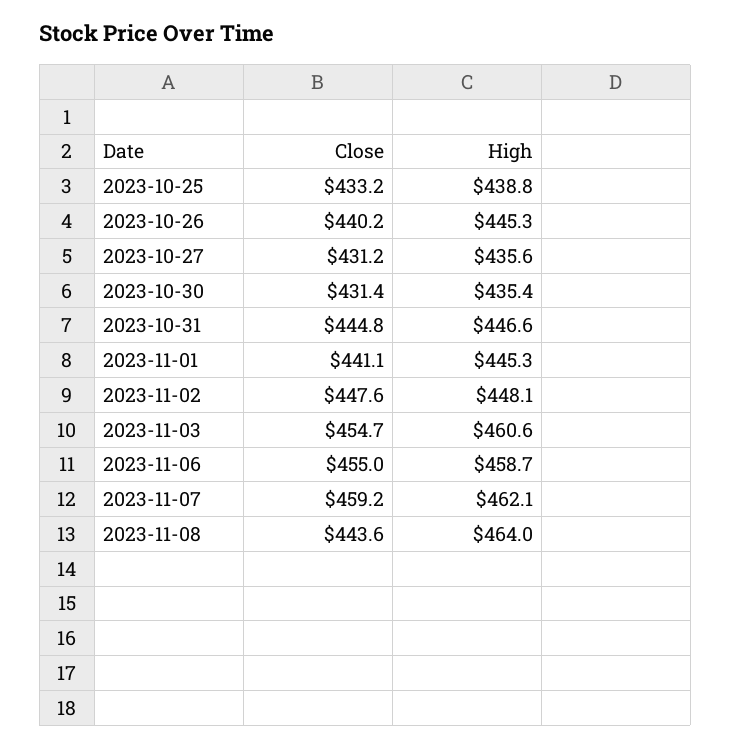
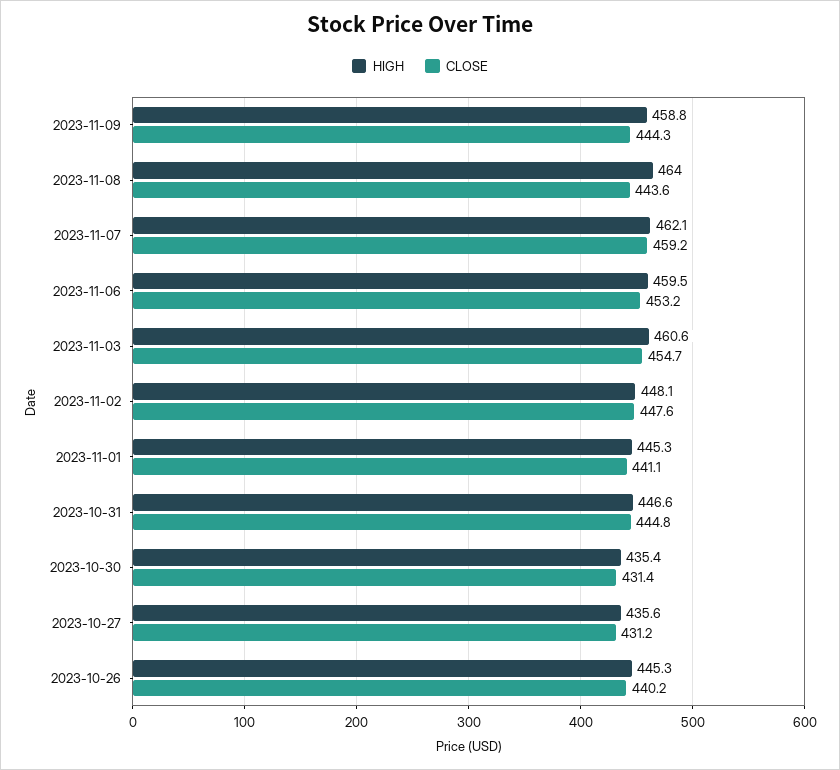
Close, 2023-10-25: 433.2 -> none
High, 2023-10-25: 438.8 -> none
Close, 2023-11-06: 455 -> 453.2
High, 2023-11-06: 458.7 -> 459.5
High, 2023-11-09: none -> 458.8
Close, 2023-11-09: none -> 444.3

